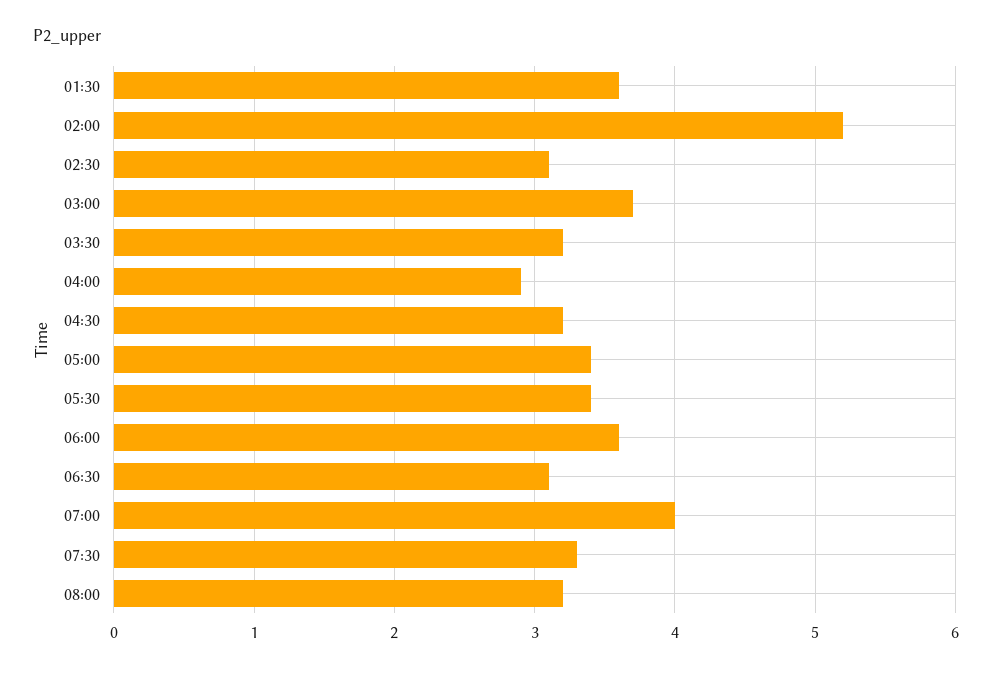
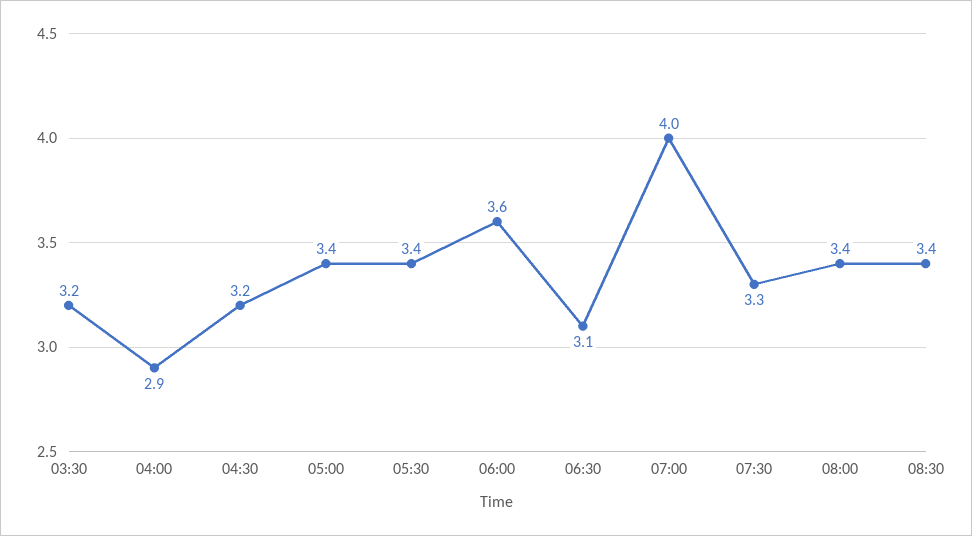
01:30: 3.6 -> none
02:00: 5.2 -> none
02:30: 3.1 -> none
03:00: 3.7 -> none
08:00: 3.2 -> 3.4
08:30: none -> 3.4

